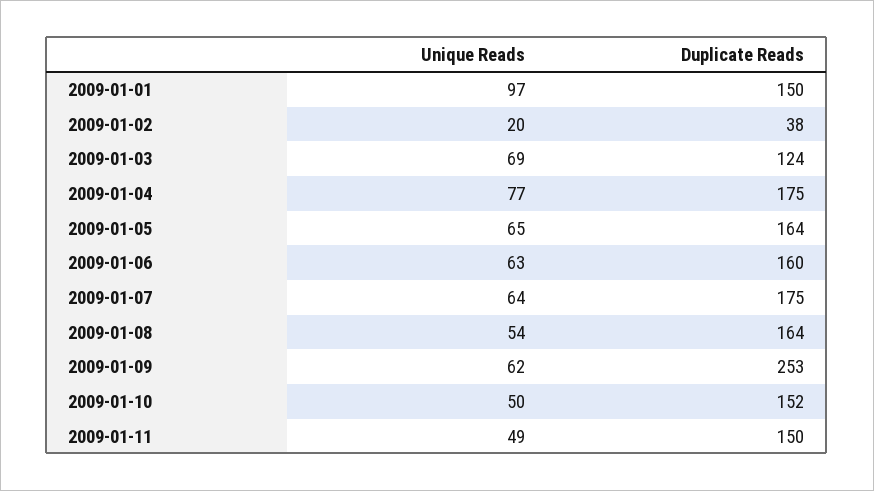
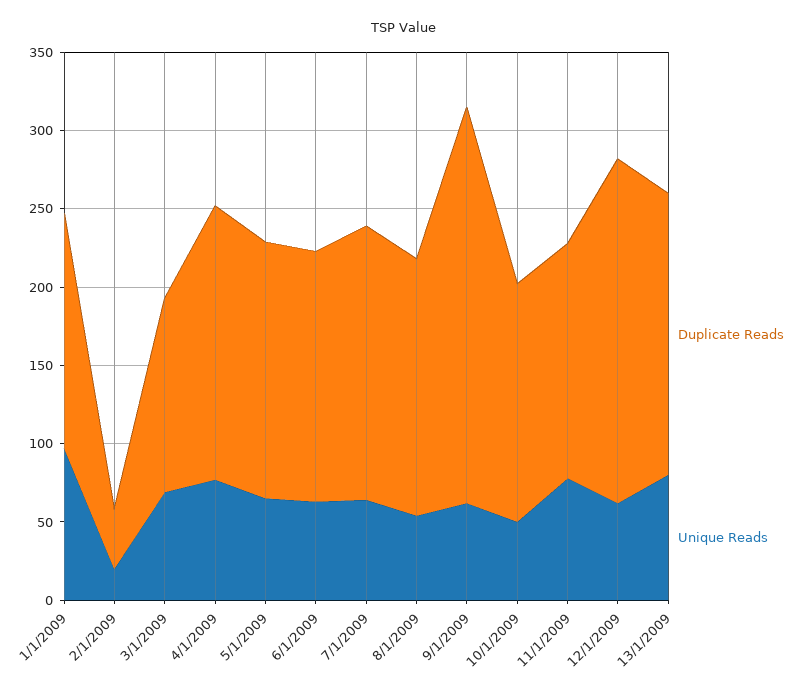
Unique Reads, 2009-01-11: 49 -> 80
Duplicate Reads, 12/1/2009: none -> 220
Unique Reads, 12/1/2009: none -> 60
Duplicate Reads, 13/1/2009: none -> 180
Unique Reads, 13/1/2009: none -> 80

